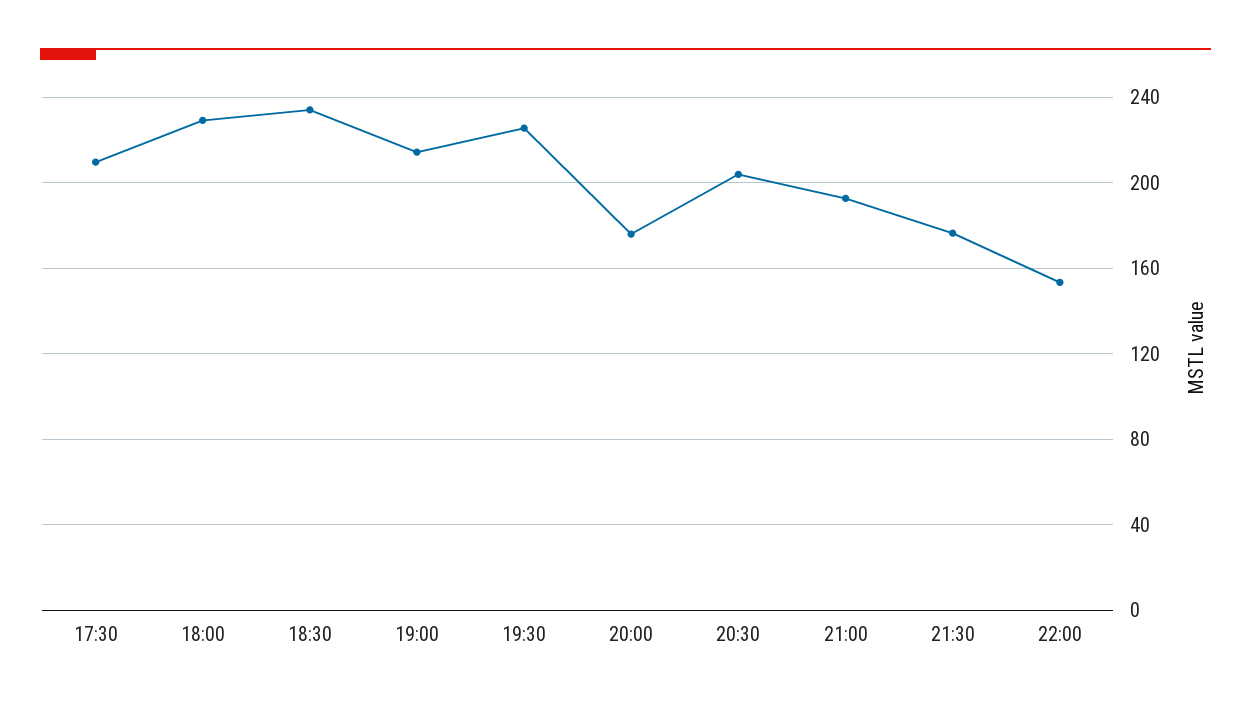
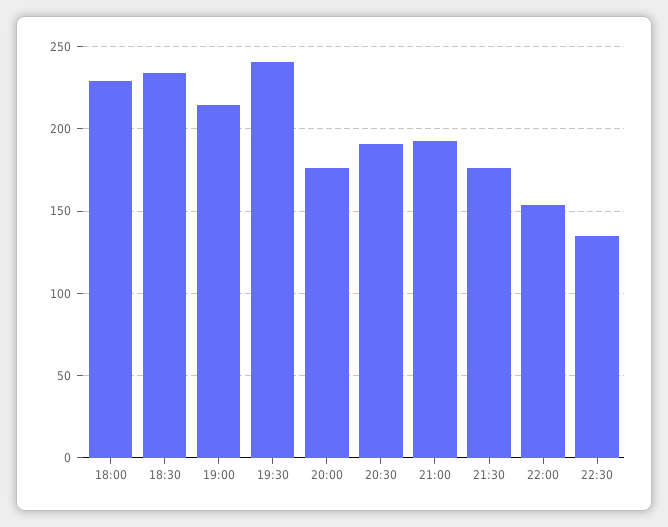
17:30: 210 -> none
19:30: 225 -> 240
20:30: 205 -> 190
22:30: none -> 135

